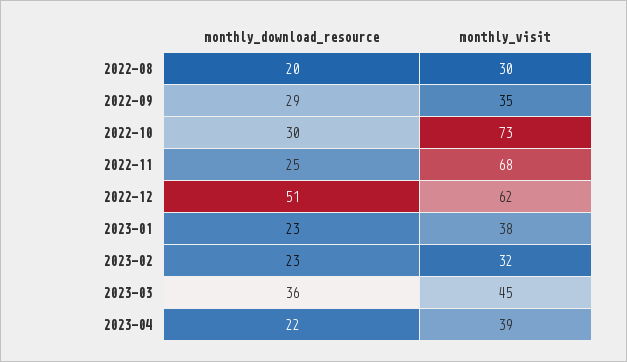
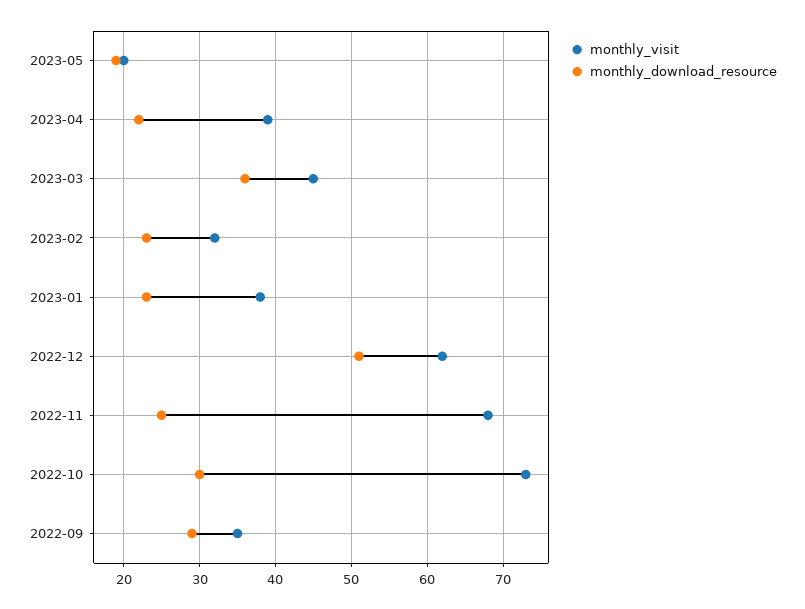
monthly_download_resource, 2022-08: 20 -> none
monthly_visit, 2022-08: 30 -> none
monthly_visit, 2023-05: none -> 20
monthly_download_resource, 2023-05: none -> 19

